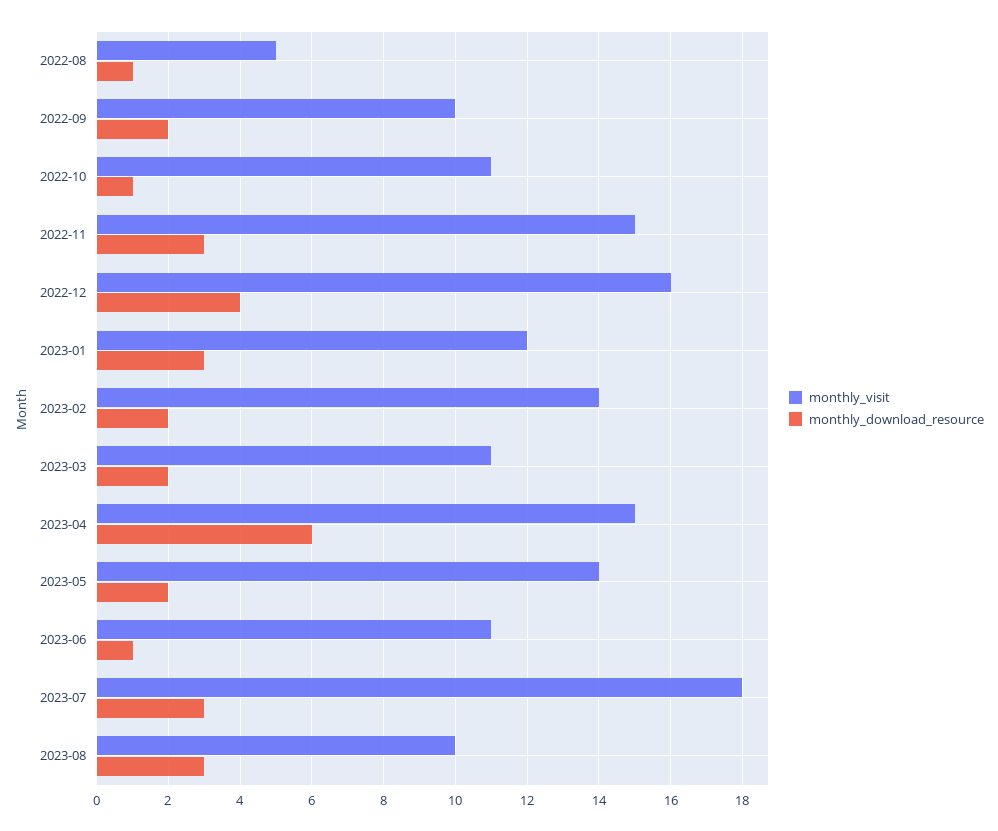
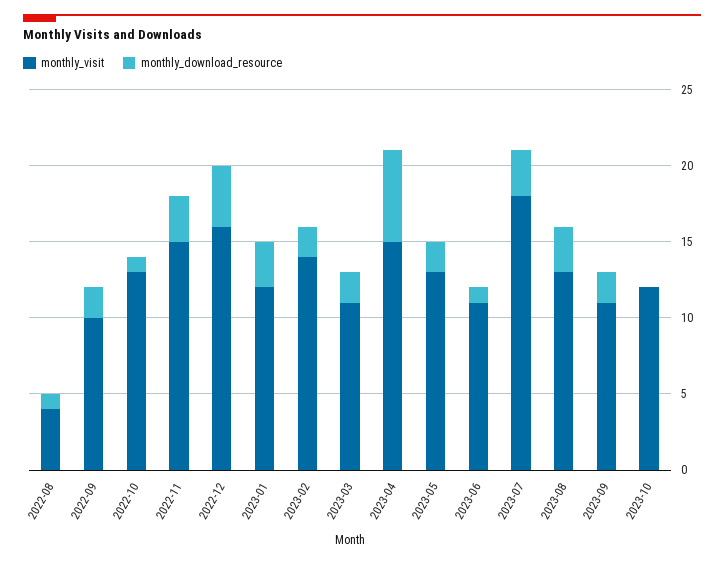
monthly_visit, 2022-08: 5 -> 4
monthly_visit, 2022-10: 11 -> 13
monthly_visit, 2023-05: 14 -> 13
monthly_visit, 2023-08: 10 -> 13
monthly_visit, 2023-09: none -> 11
monthly_download_resource, 2023-09: none -> 2
monthly_visit, 2023-10: none -> 12
monthly_download_resource, 2023-10: none -> 0

